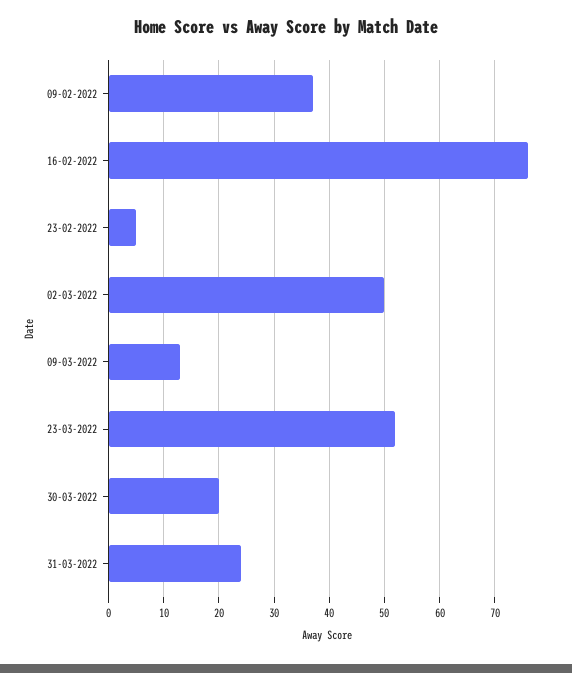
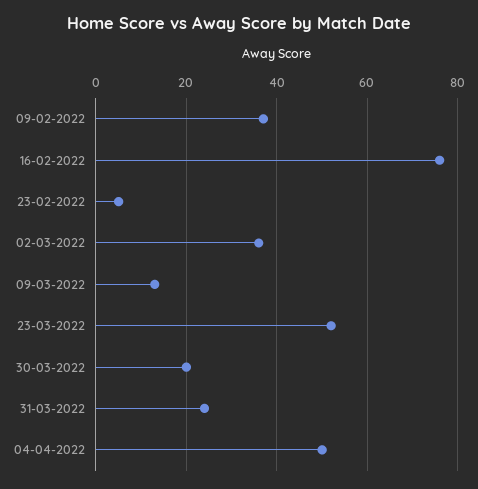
02-03-2022: 50 -> 35
04-04-2022: none -> 50

